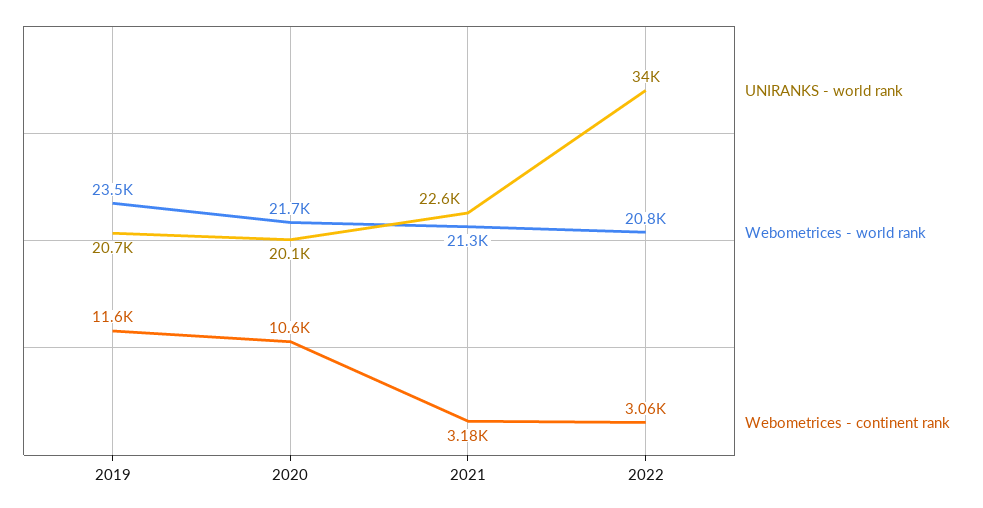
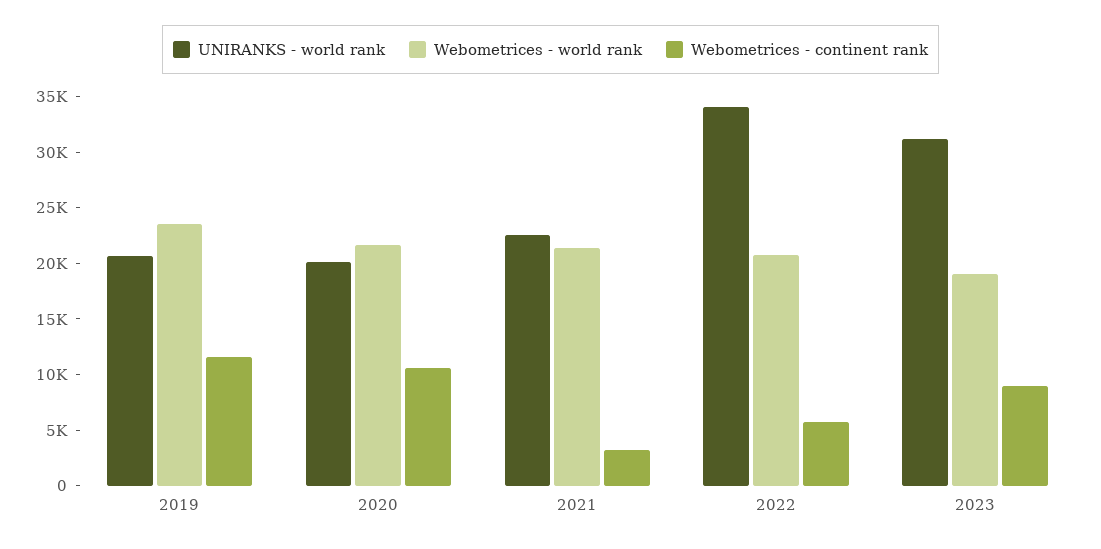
Webometrices - continent rank, 2022: 3060 -> 6000
UNIRANKS - world rank, 2023: none -> 31000
Webometrices - world rank, 2023: none -> 19000
Webometrices - continent rank, 2023: none -> 9000

